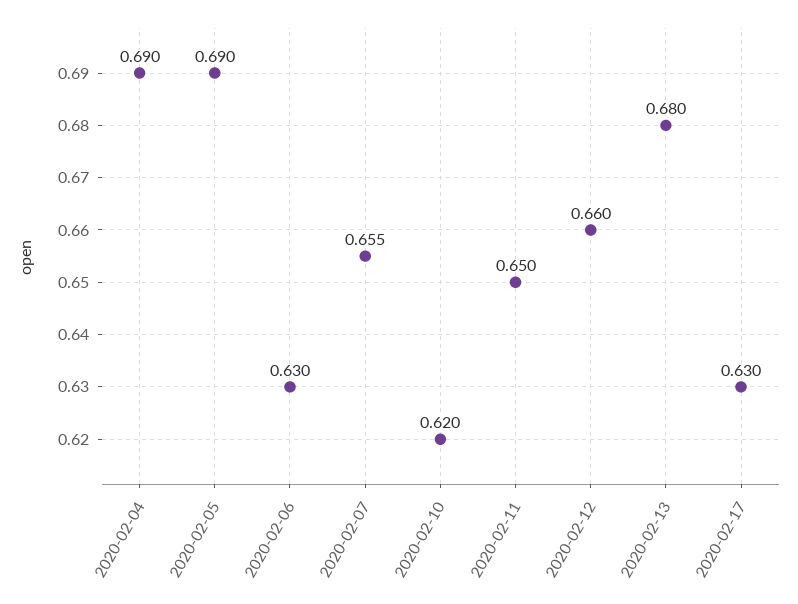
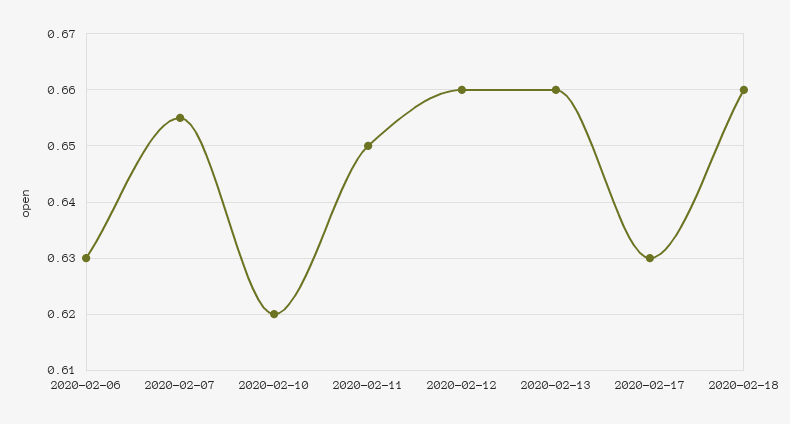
2020-02-04: 0.69 -> none
2020-02-05: 0.69 -> none
2020-02-13: 0.68 -> 0.66
2020-02-18: none -> 0.66

